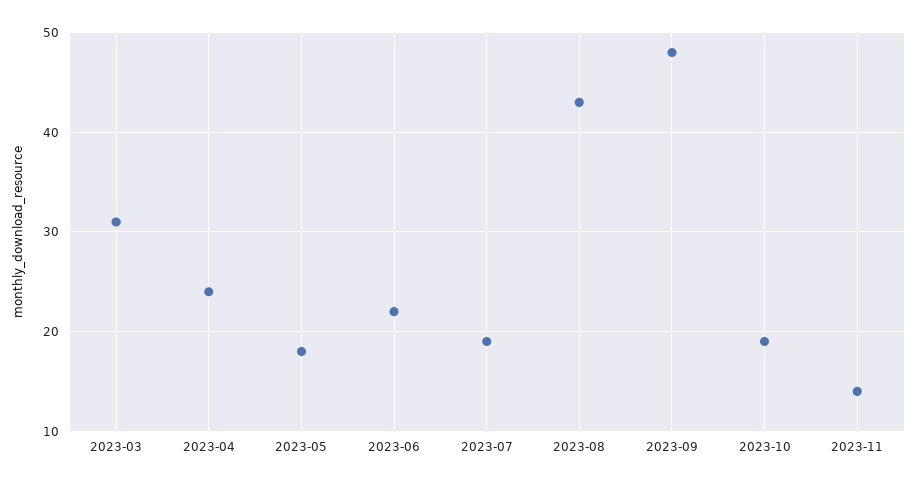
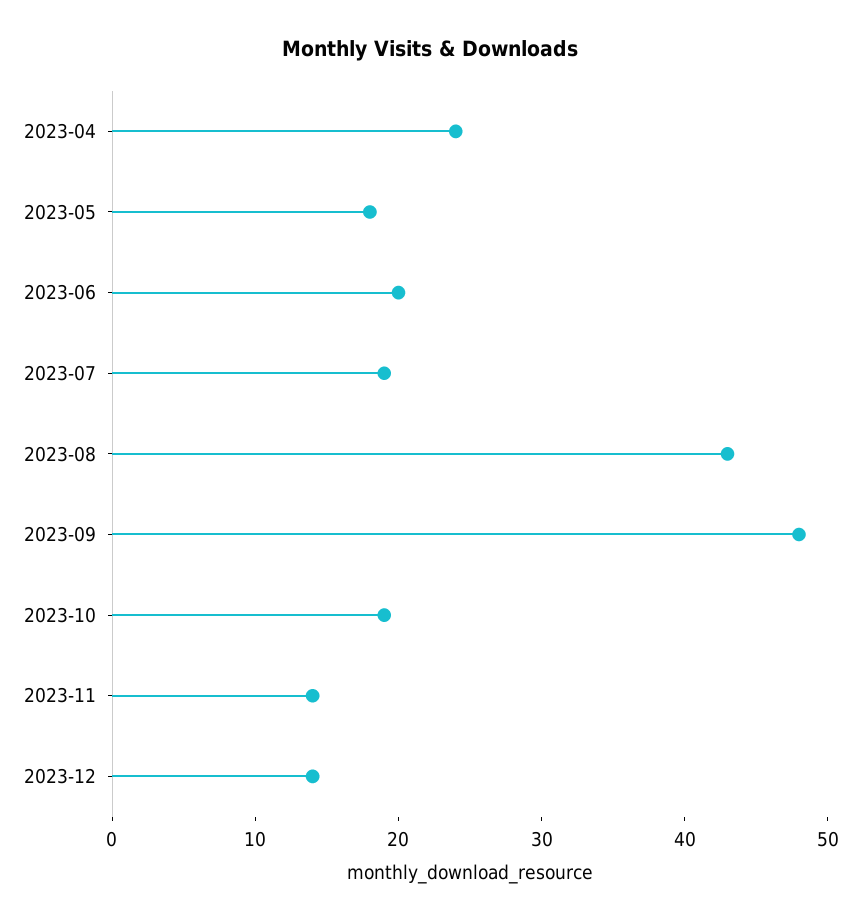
2023-03: 31 -> none
2023-06: 22 -> 20
2023-12: none -> 14

